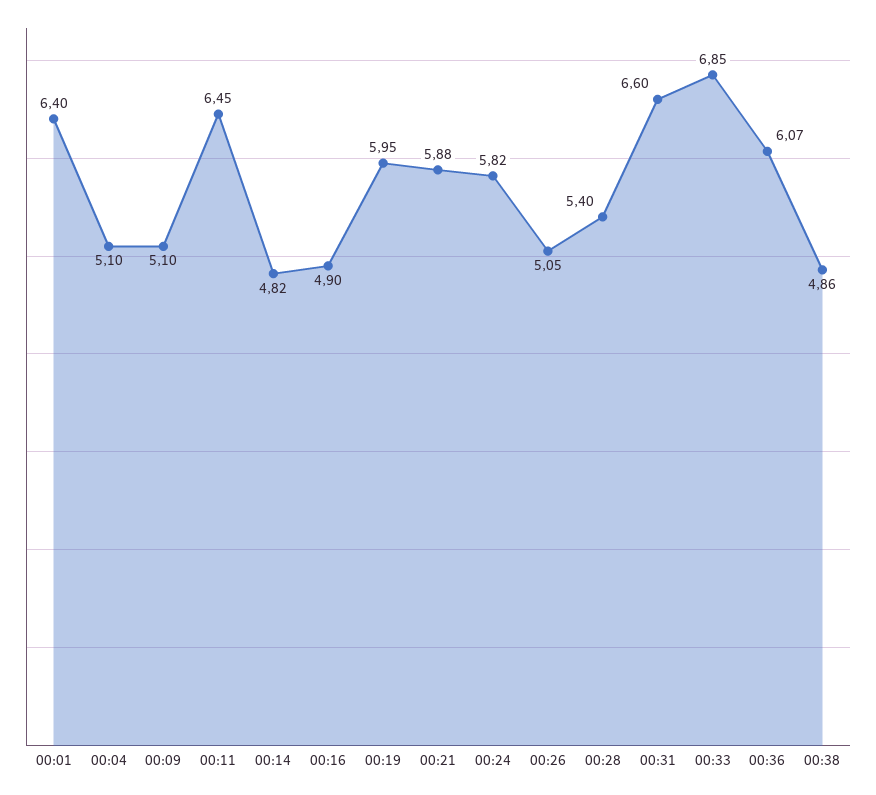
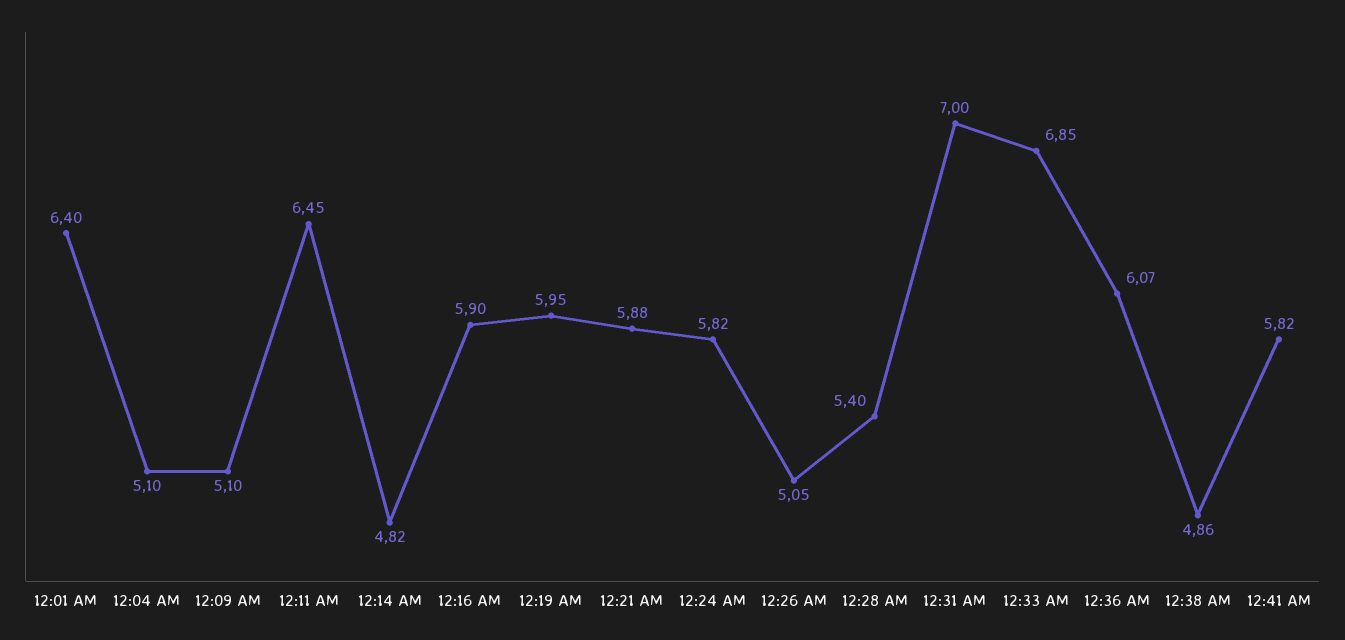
00:16: 4.9 -> 5.9
00:31: 6.6 -> 7
12:41 AM: none -> 5.82

